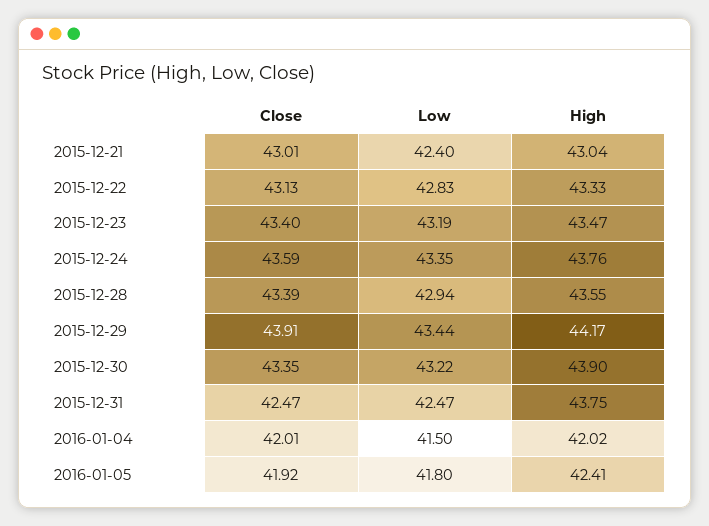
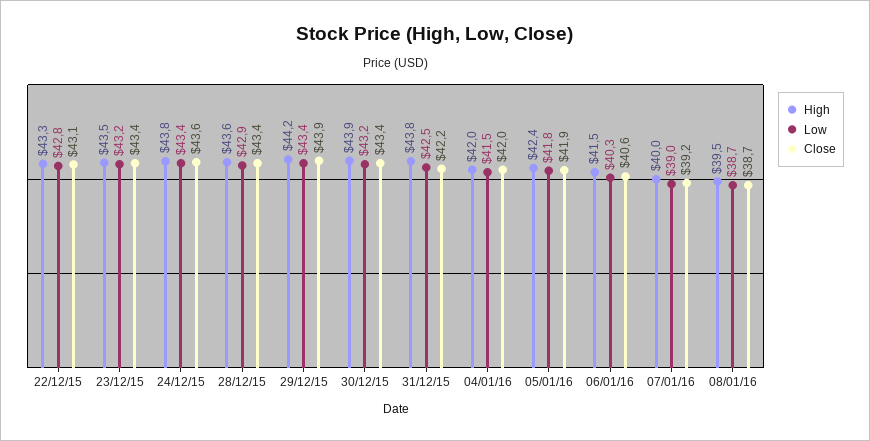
Close, 2015-12-21: 43.01 -> none
Low, 2015-12-21: 42.4 -> none
High, 2015-12-21: 43.04 -> none
Close, 2015-12-31: 42.47 -> 42.2
High, 06/01/16: none -> 41.5
Low, 06/01/16: none -> 40.3
Close, 06/01/16: none -> 40.6
High, 07/01/16: none -> 40
Low, 07/01/16: none -> 39
Close, 07/01/16: none -> 39.2
High, 08/01/16: none -> 39.5
Low, 08/01/16: none -> 38.7
Close, 08/01/16: none -> 38.7

